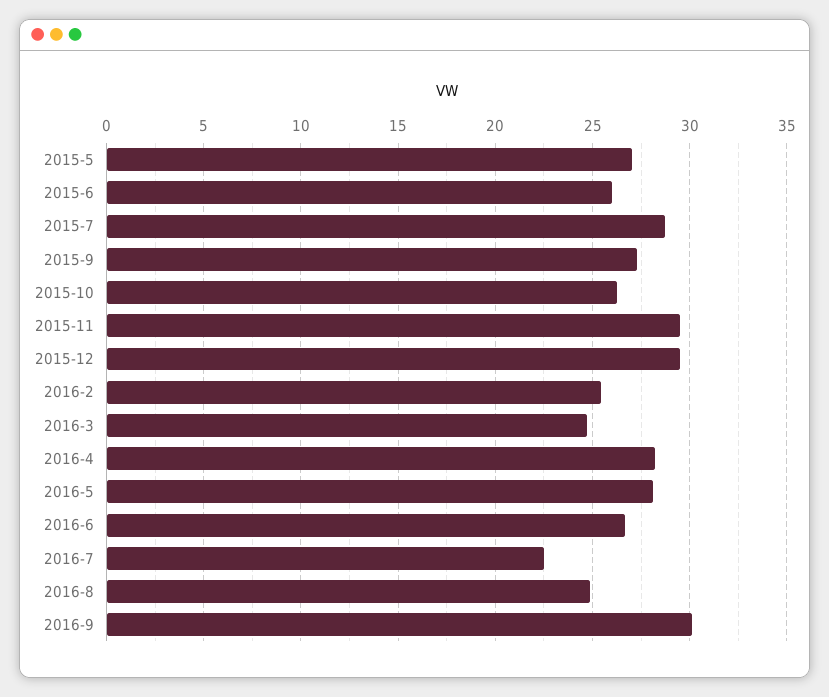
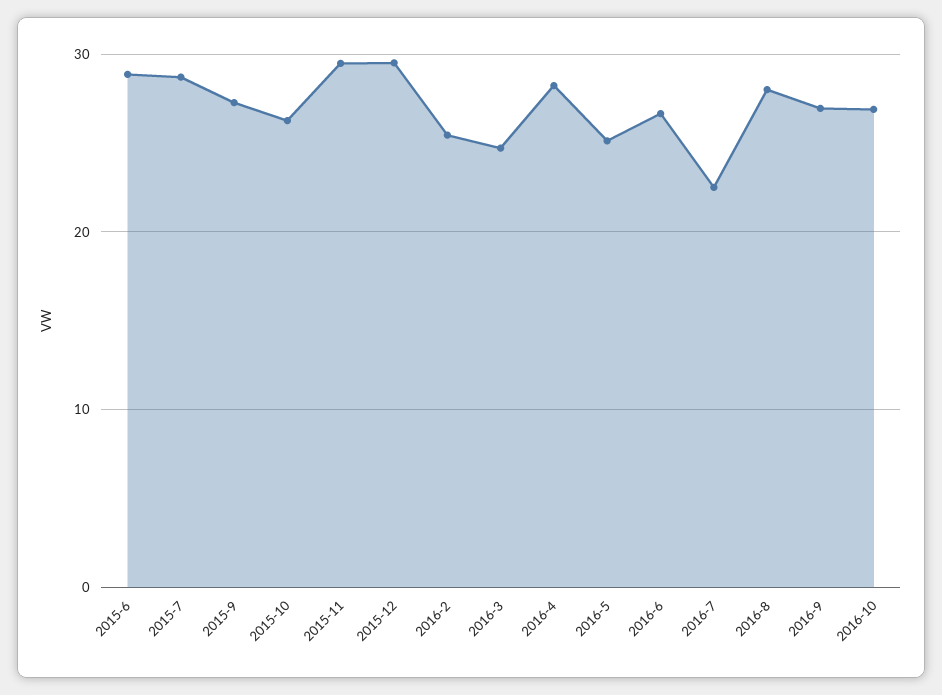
2015-5: 27 -> none
2015-6: 26 -> 29
2016-5: 28 -> 25
2016-8: 25 -> 28
2016-9: 30 -> 27
2016-10: none -> 27

